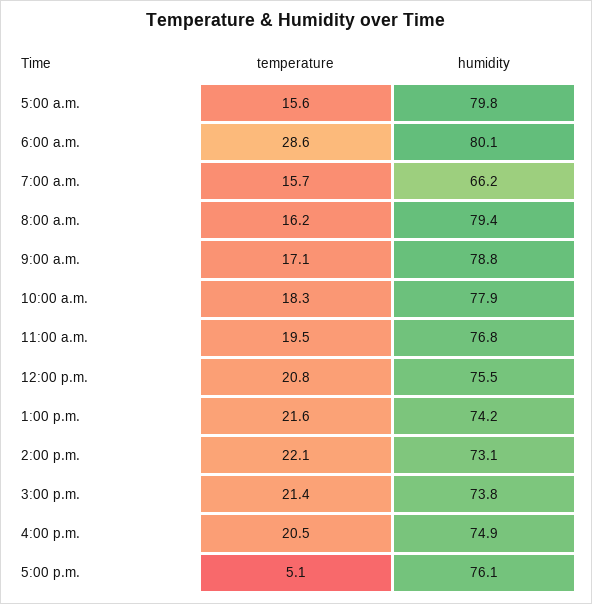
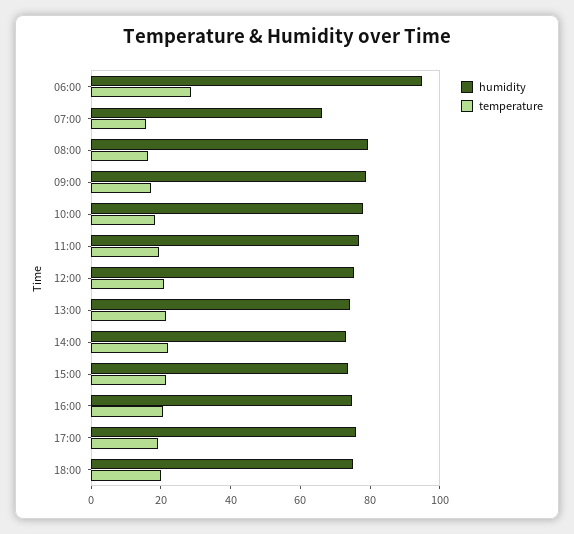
temperature, 5:00 a.m.: 15.6 -> none
humidity, 5:00 a.m.: 79.8 -> none
humidity, 6:00 a.m.: 80.1 -> 95
temperature, 5:00 p.m.: 5.1 -> 20
humidity, 18:00: none -> 75
temperature, 18:00: none -> 20

